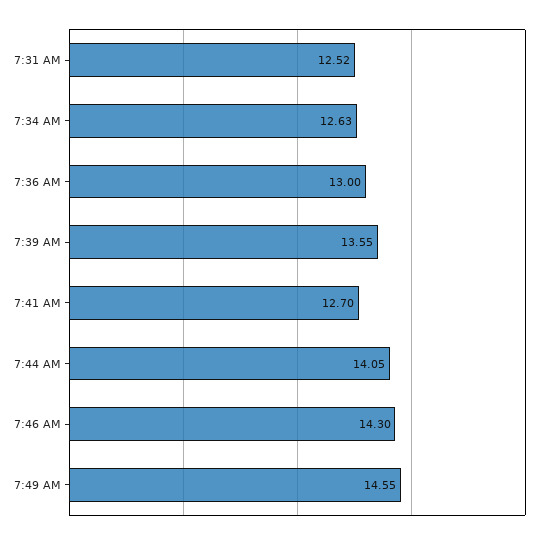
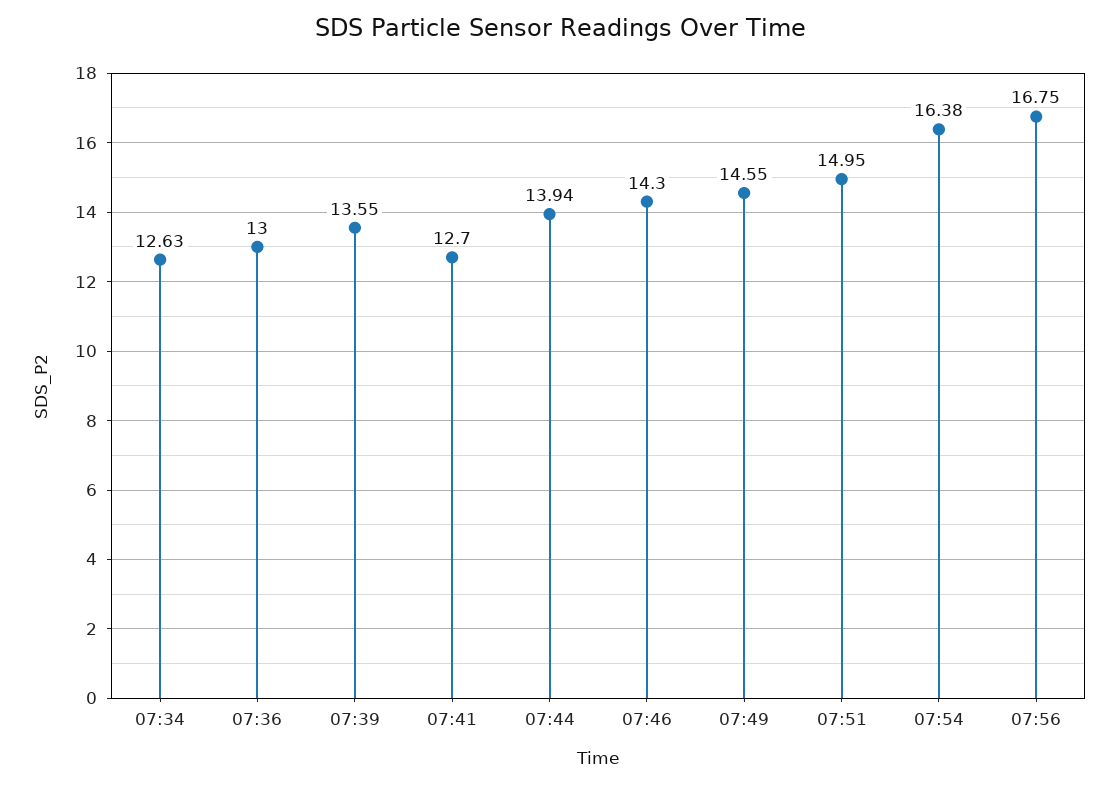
7:31 AM: 12.52 -> none
7:44 AM: 14.05 -> 13.94
07:51: none -> 14.95
07:54: none -> 16.38
07:56: none -> 16.75

